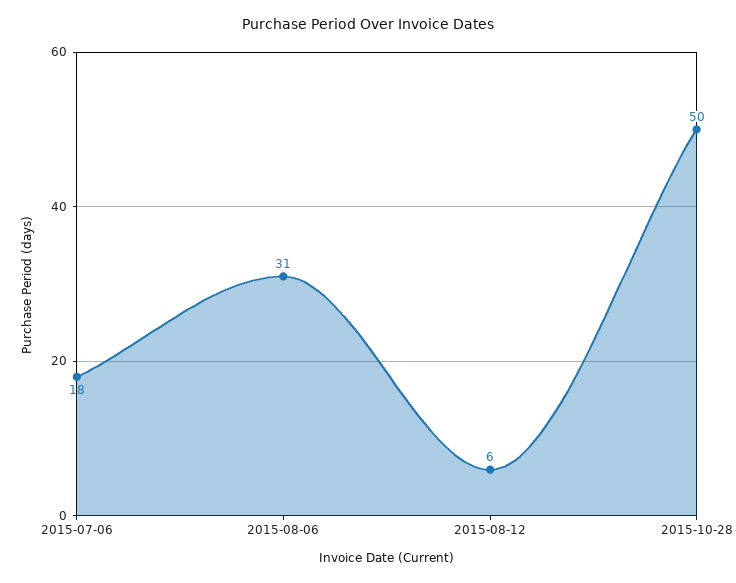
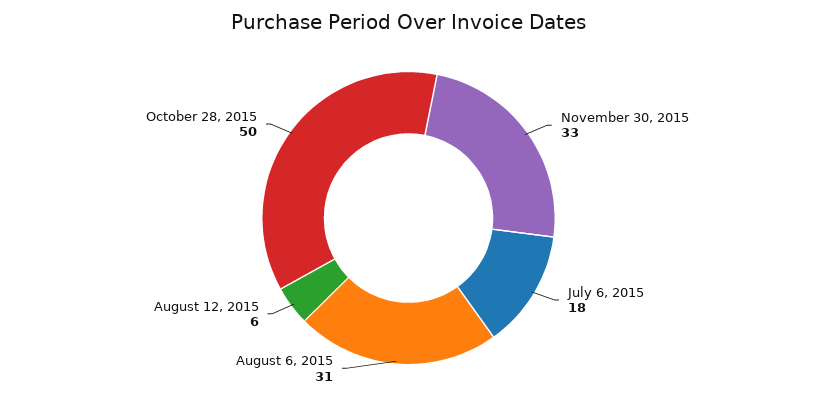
November 30, 2015: none -> 33

